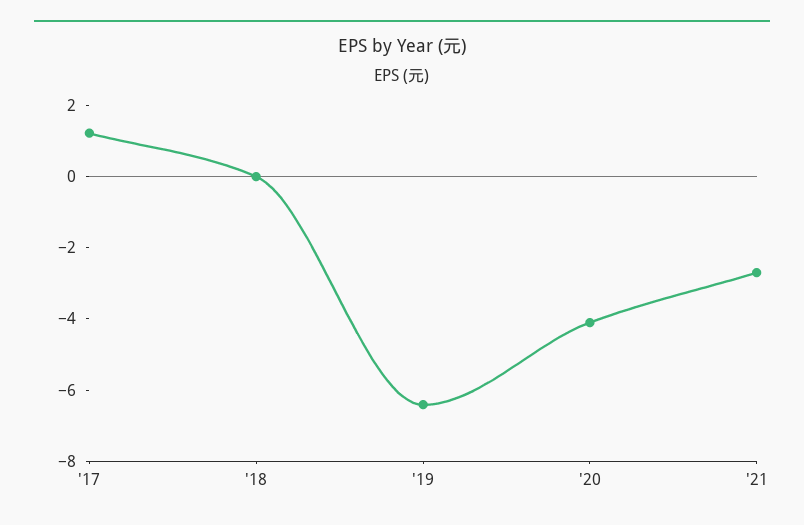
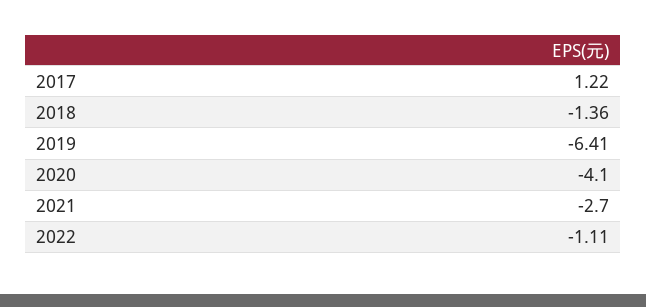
'18: 0 -> -1.36
2022: none -> -1.11

